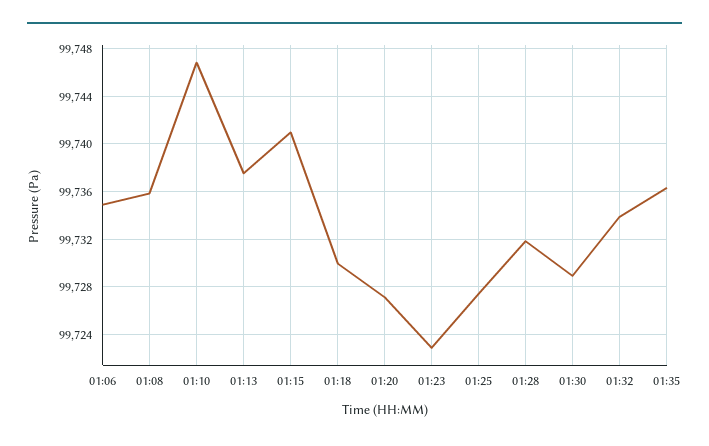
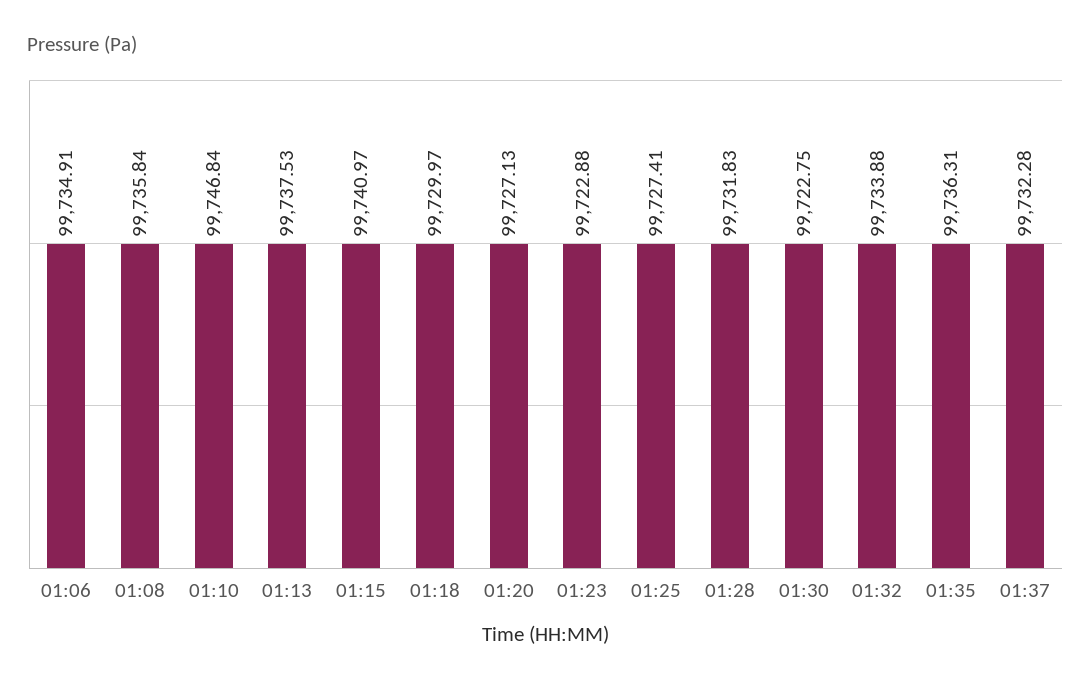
01:30: 99729 -> 99722.75
01:37: none -> 99732.28

